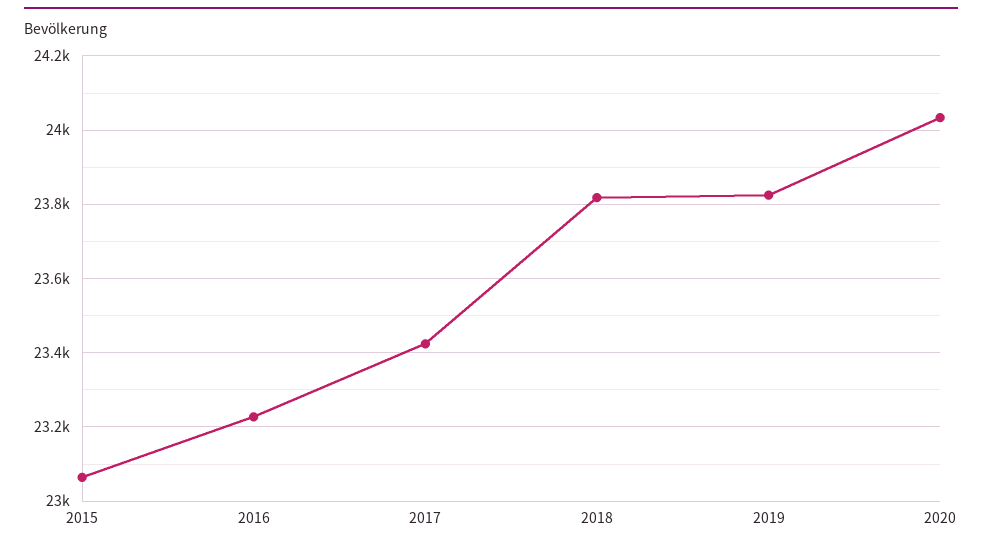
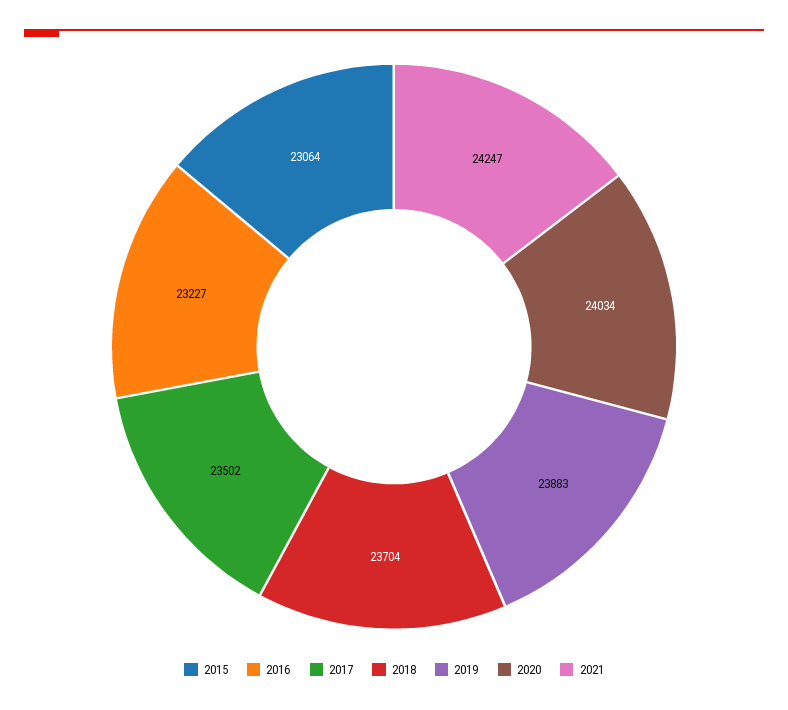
2017: 23420 -> 23502
2018: 23820 -> 23704
2019: 23820 -> 23883
2021: none -> 24247

